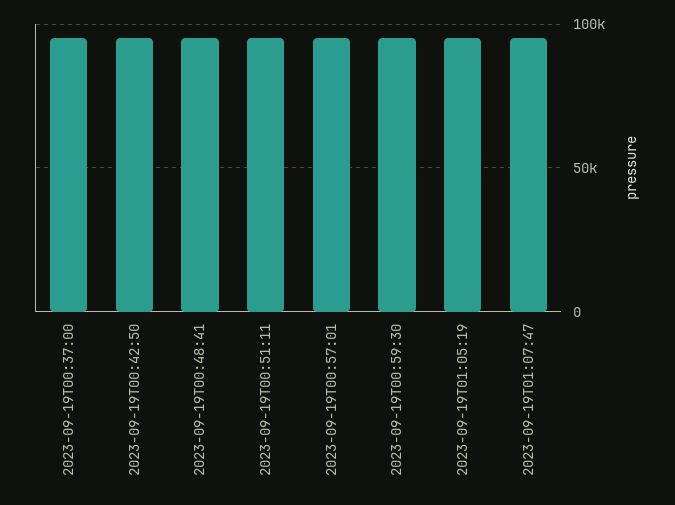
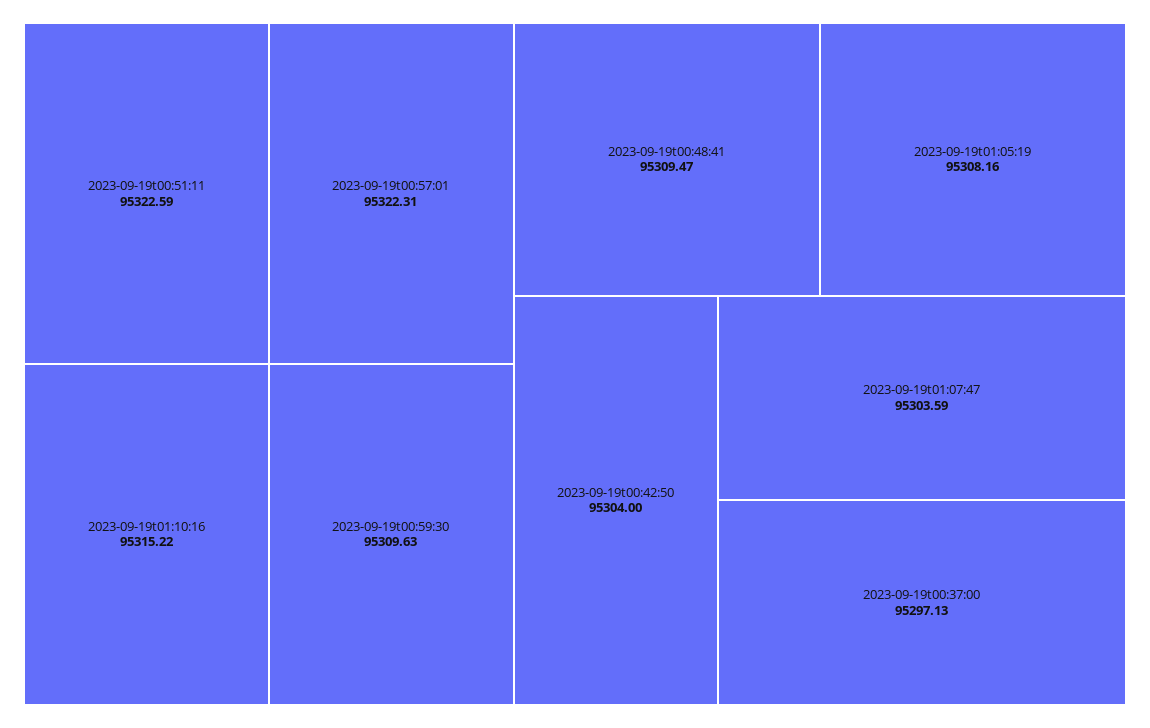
2023-09-19t01:10:16: none -> 95315.22

